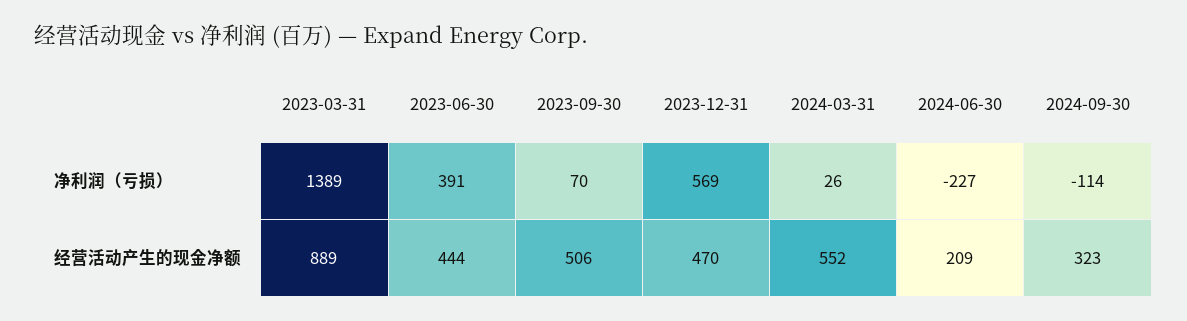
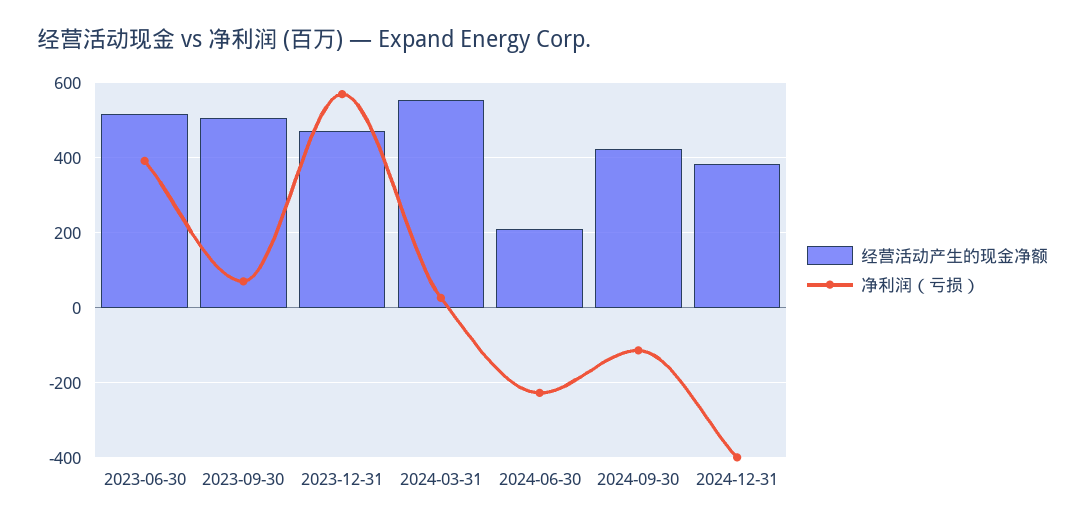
净利润（亏损）, 2023-03-31: 1389 -> none
经营活动产生的现金净额, 2023-03-31: 889 -> none
经营活动产生的现金净额, 2023-06-30: 444 -> 520
经营活动产生的现金净额, 2024-09-30: 323 -> 420
经营活动产生的现金净额, 2024-12-31: none -> 380
净利润（亏损）, 2024-12-31: none -> -400

